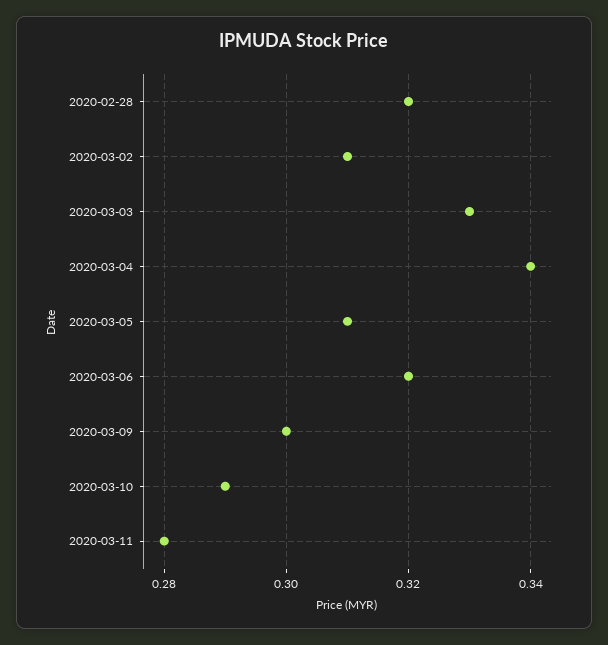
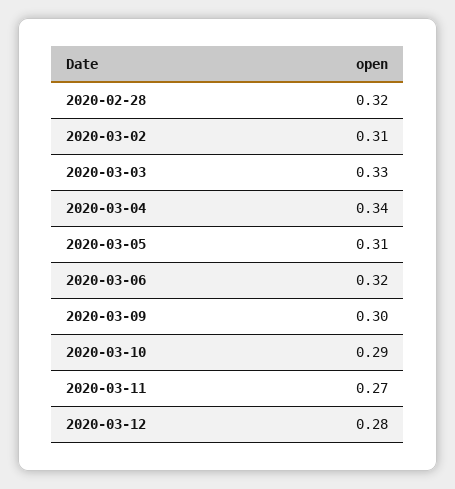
2020-03-11: 0.28 -> 0.27
2020-03-12: none -> 0.28

